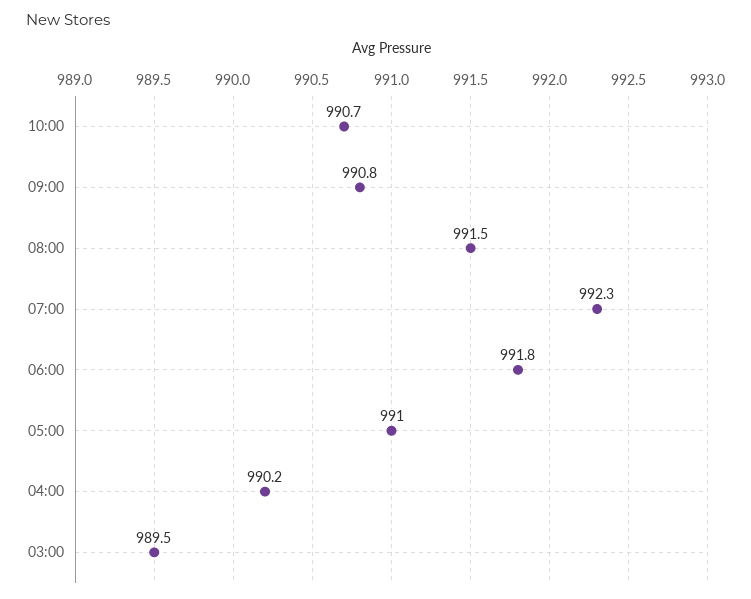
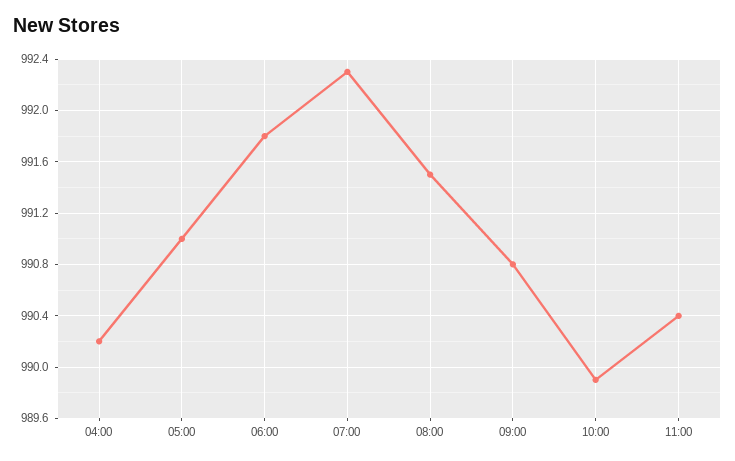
10:00: 990.7 -> 989.9
03:00: 989.5 -> none
11:00: none -> 990.4

